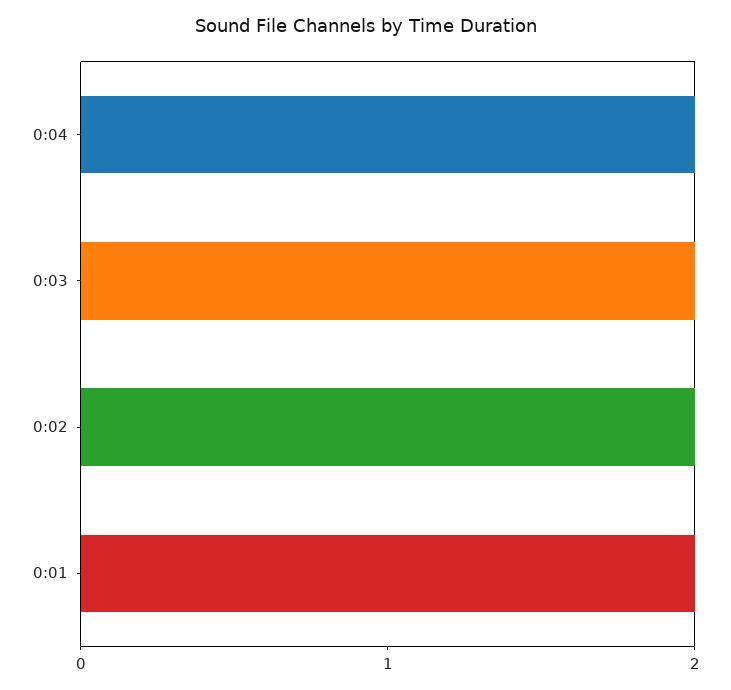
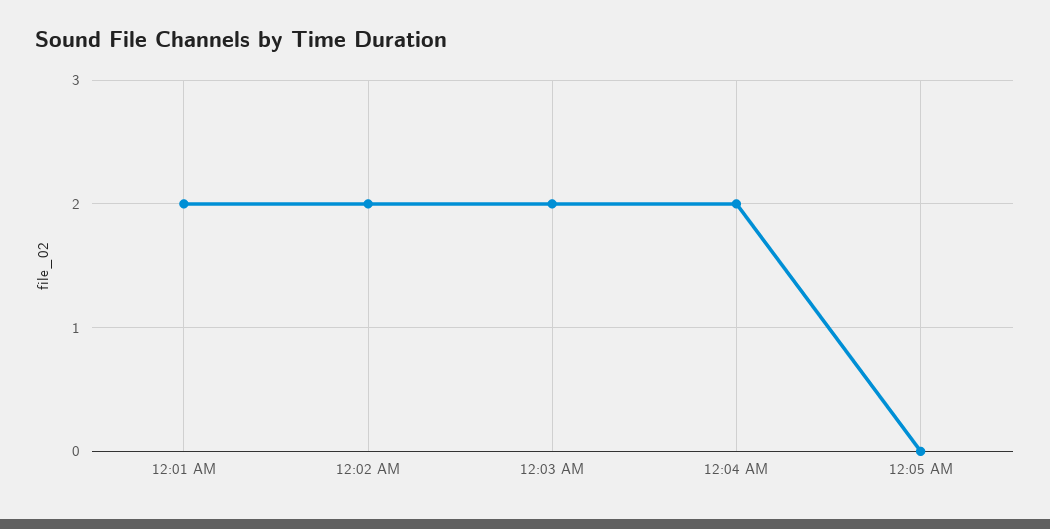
12:05 AM: none -> 0

